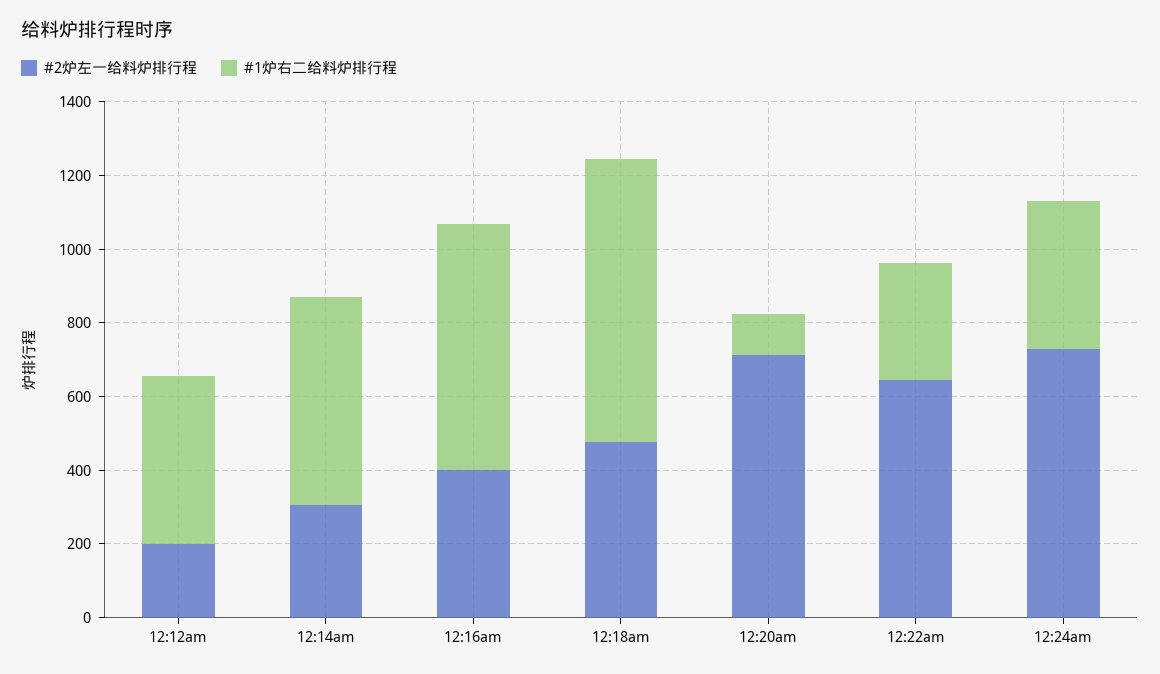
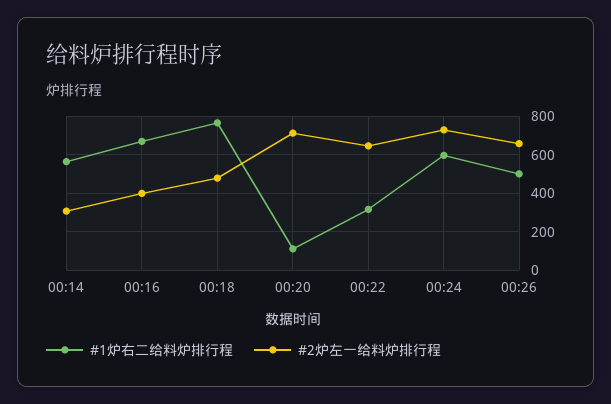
#2炉左一给料炉排行程, 12:12am: 200 -> none
#1炉右二给料炉排行程, 12:12am: 450 -> none
#1炉右二给料炉排行程, 12:24am: 400 -> 600
#1炉右二给料炉排行程, 00:26: none -> 500
#2炉左一给料炉排行程, 00:26: none -> 650

